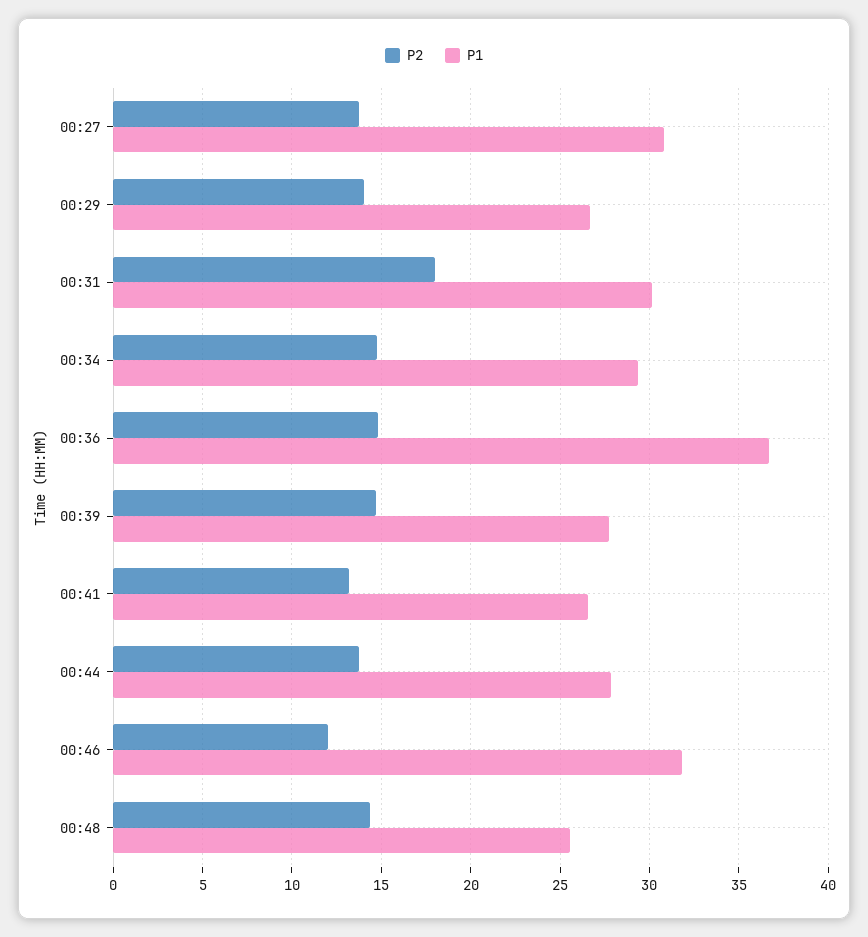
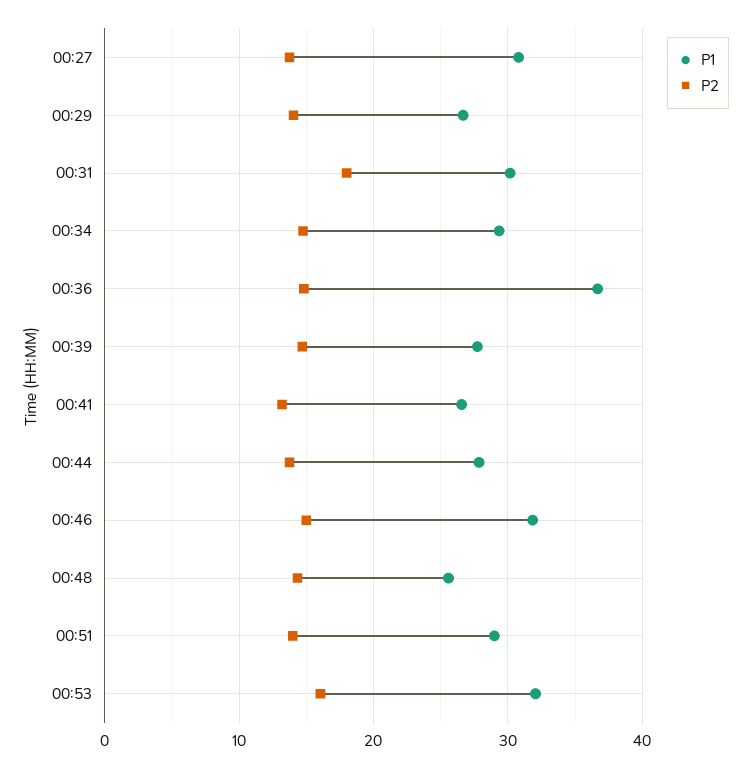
P2, 00:46: 12 -> 15
P1, 00:51: none -> 29
P2, 00:51: none -> 14
P1, 00:53: none -> 32
P2, 00:53: none -> 16

